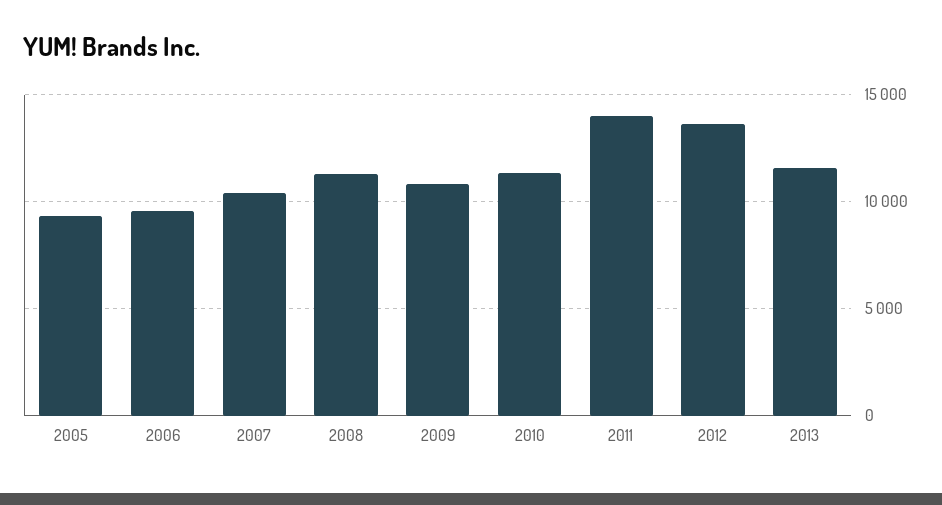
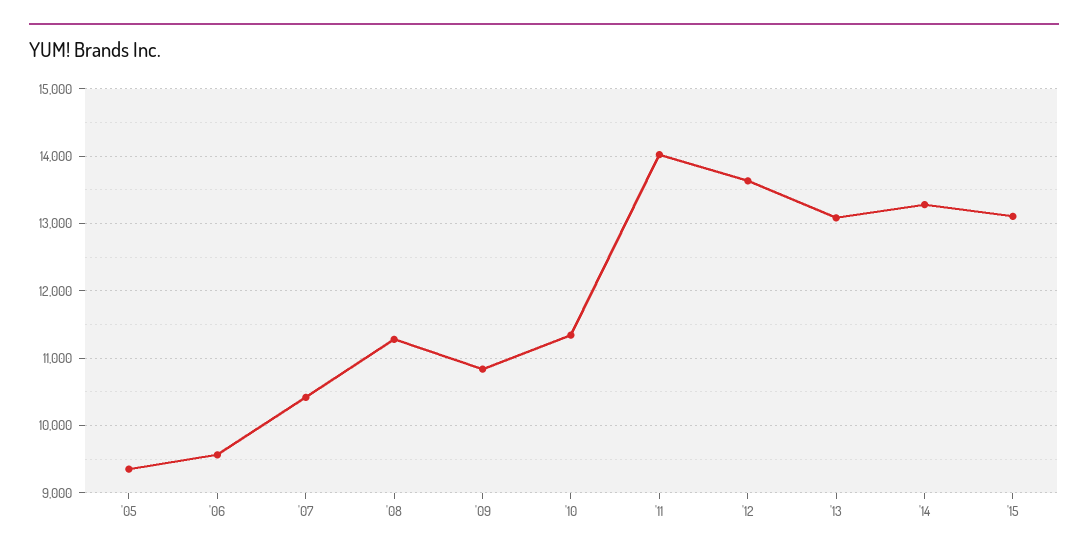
2013: 11500 -> 13100
'14: none -> 13300
'15: none -> 13100

